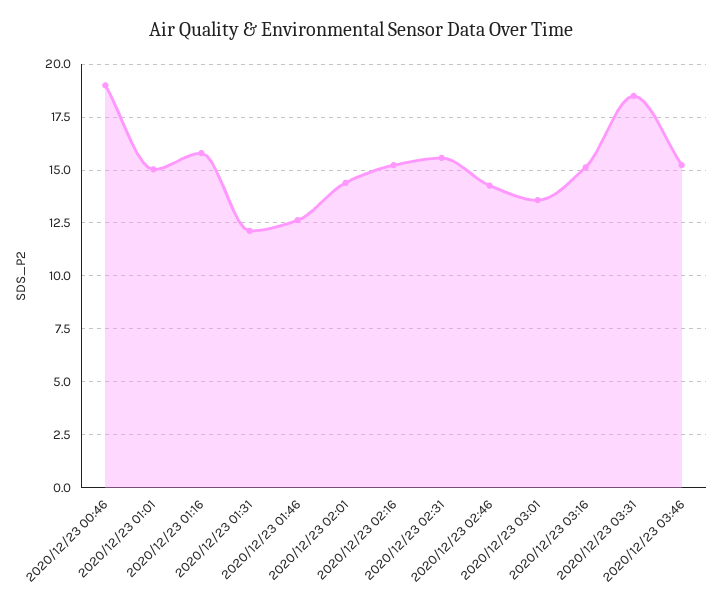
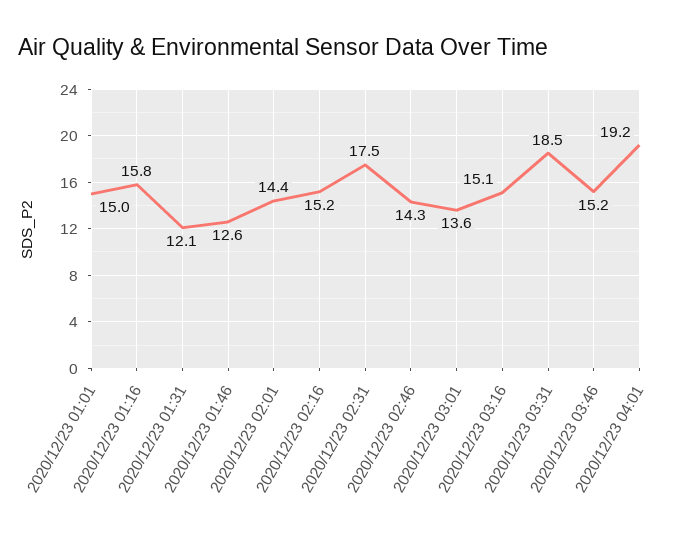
2020/12/23 00:46: 19 -> none
2020/12/23 02:31: 15.5 -> 17.5
2020/12/23 04:01: none -> 19.2

